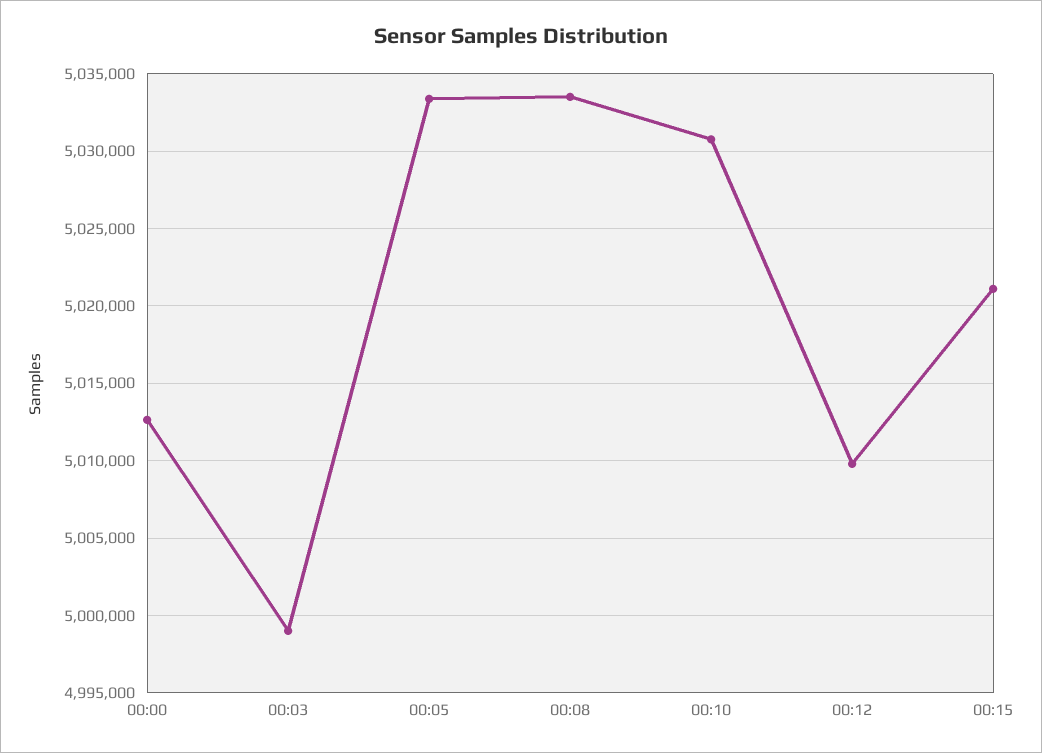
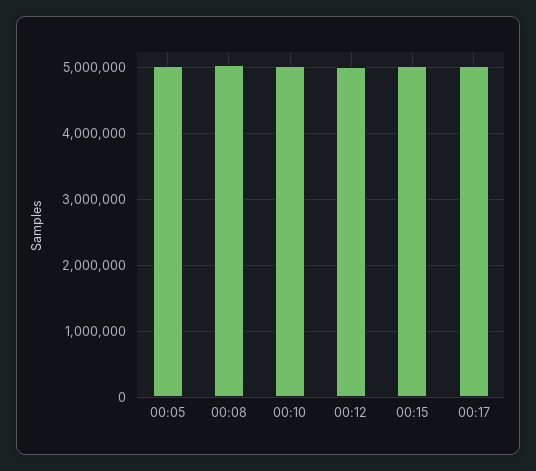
00:00: 5012500 -> none
00:03: 4999000 -> none
00:17: none -> 5000000

